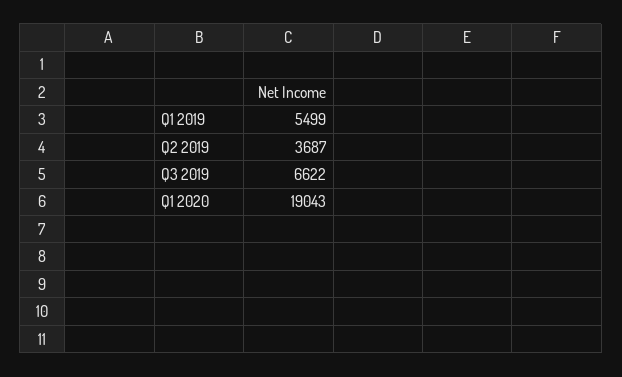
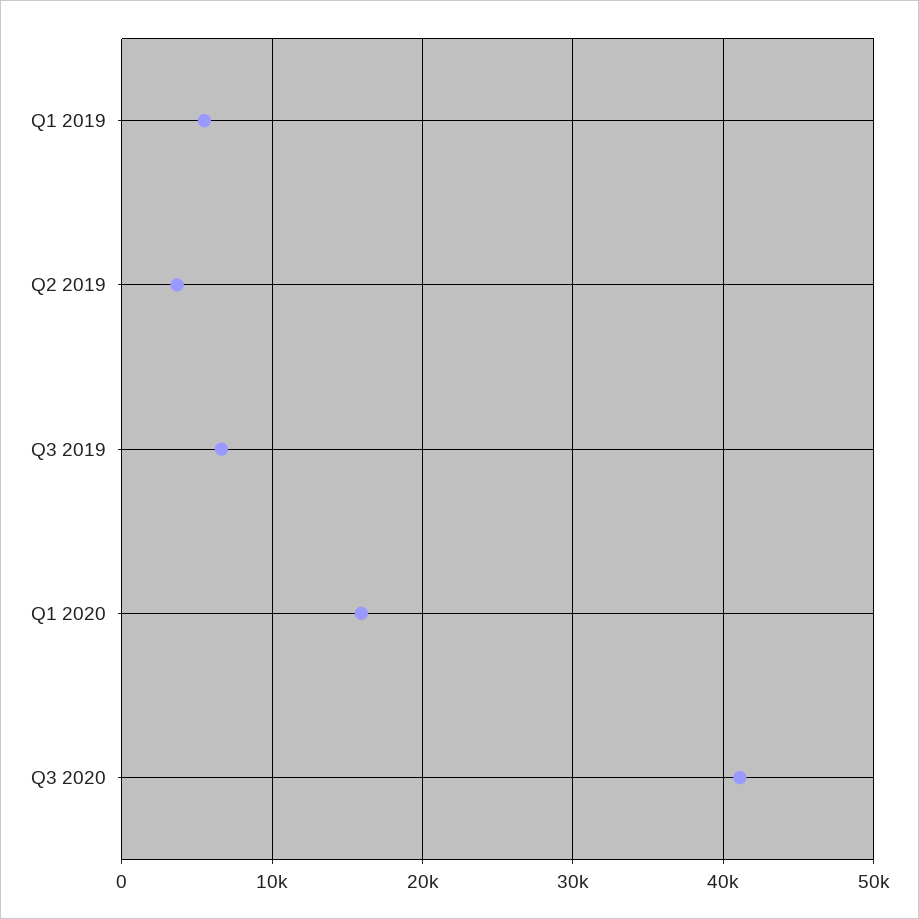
Q1 2020: 19043 -> 16000
Q3 2020: none -> 41000

